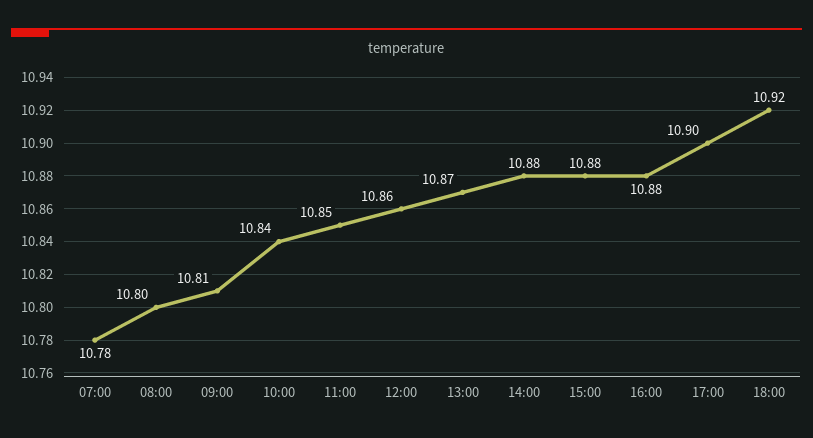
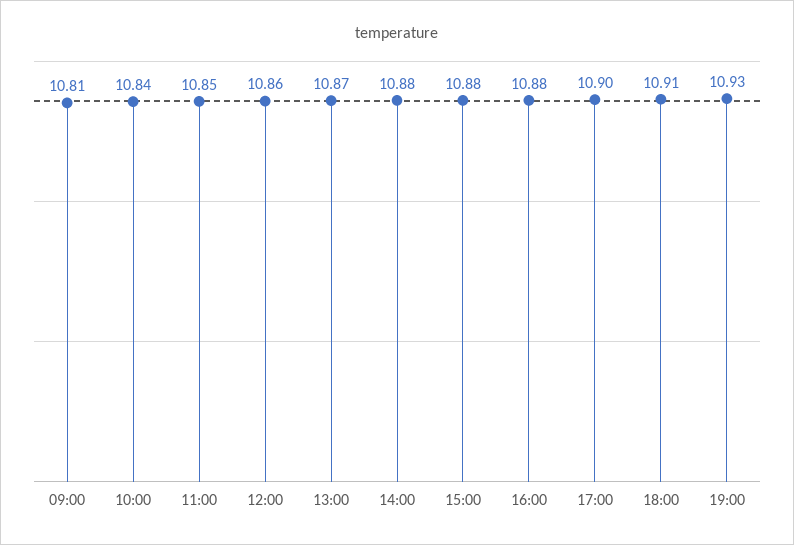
07:00: 10.78 -> none
08:00: 10.8 -> none
18:00: 10.92 -> 10.91
19:00: none -> 10.93

